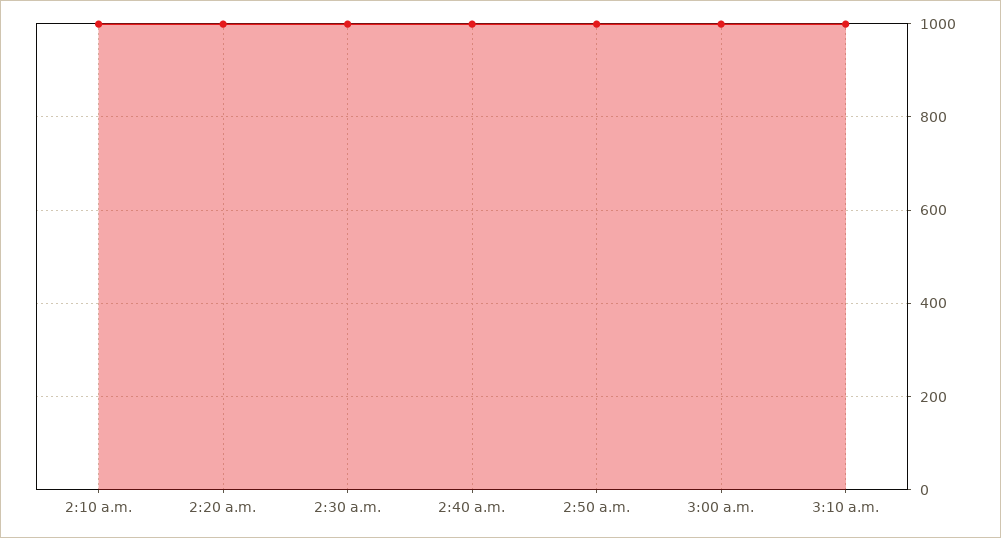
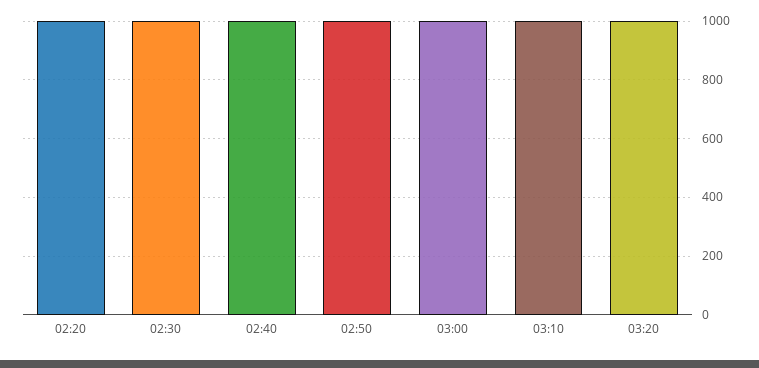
2:10 a.m.: 1000 -> none
03:20: none -> 1000

